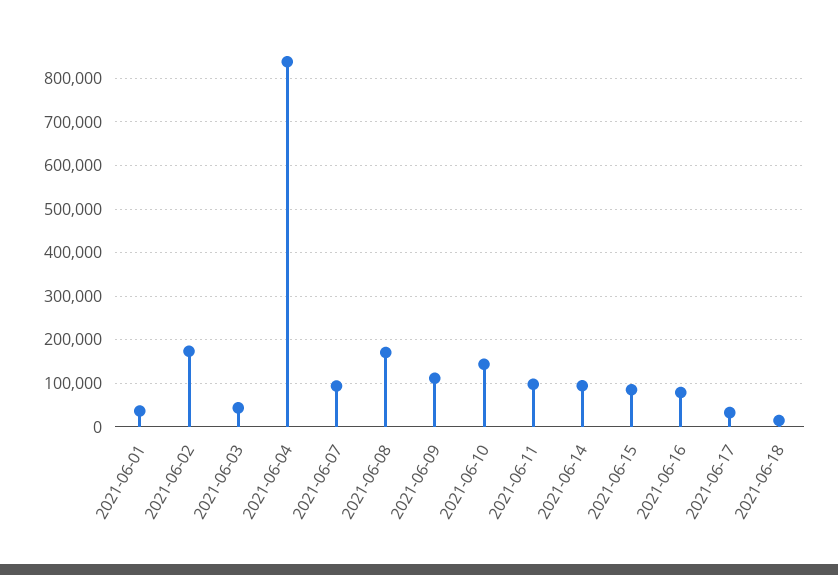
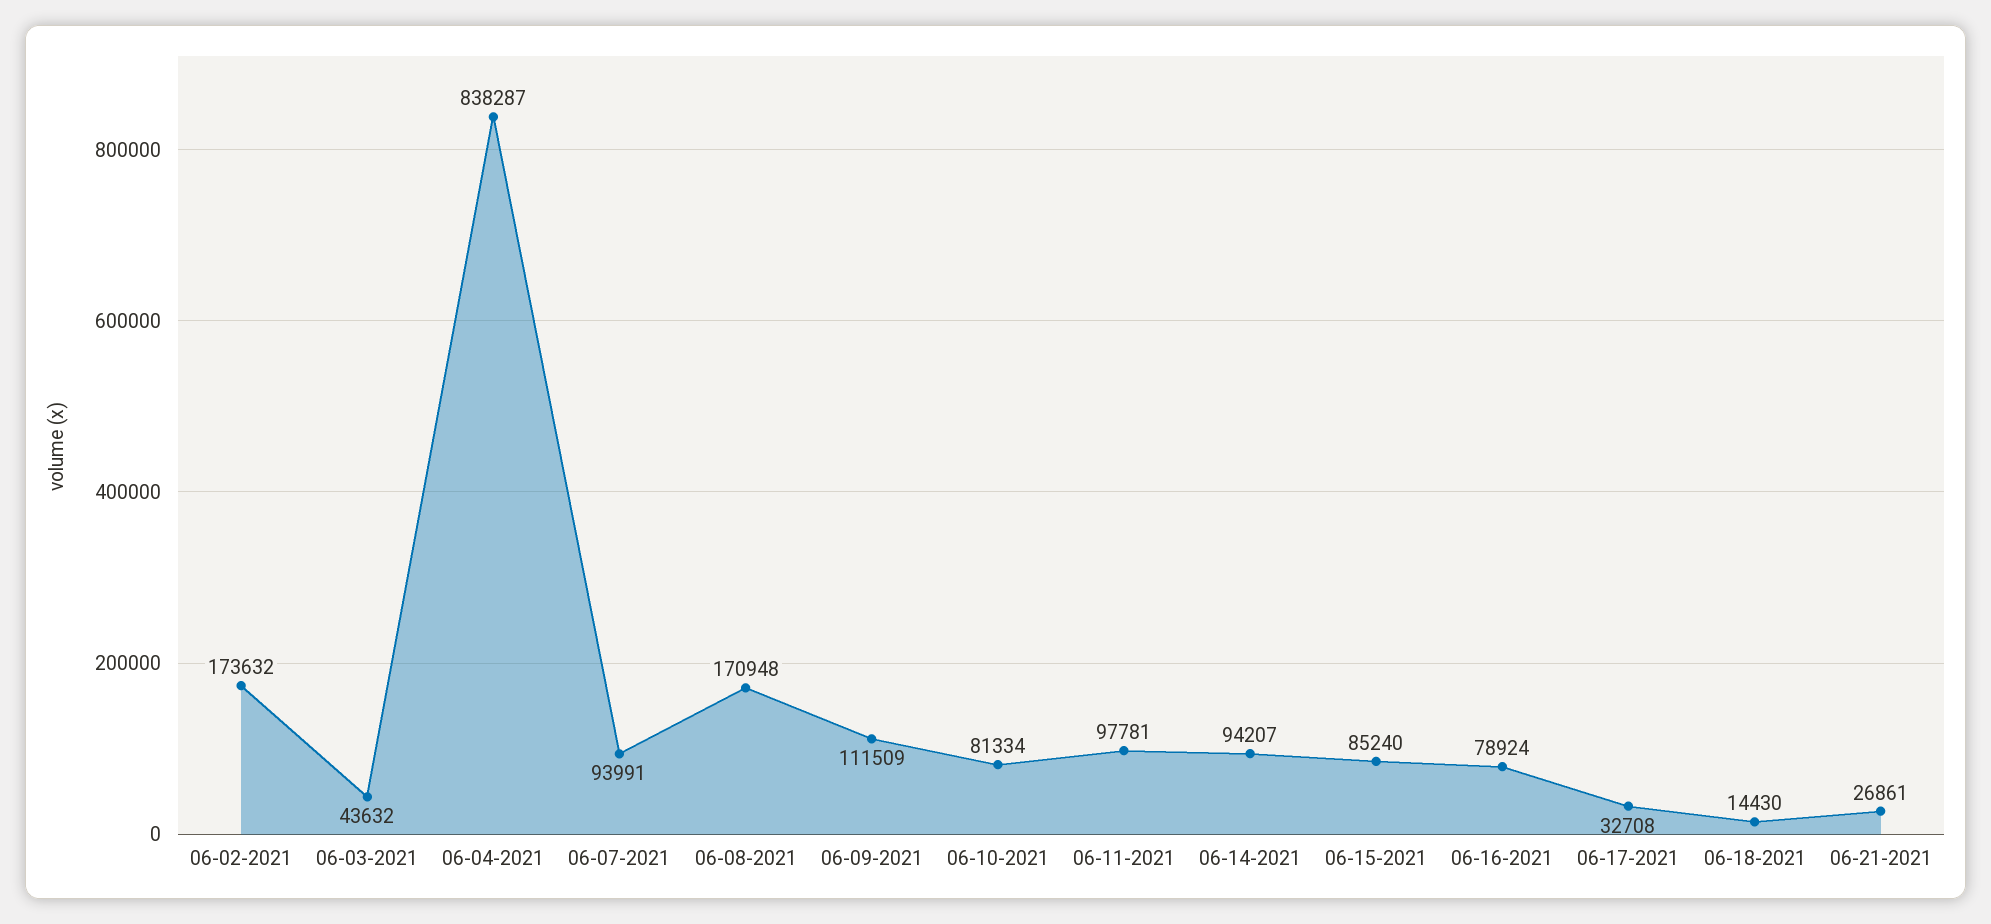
2021-06-01: 40000 -> none
2021-06-10: 140000 -> 81334
06-21-2021: none -> 26861

